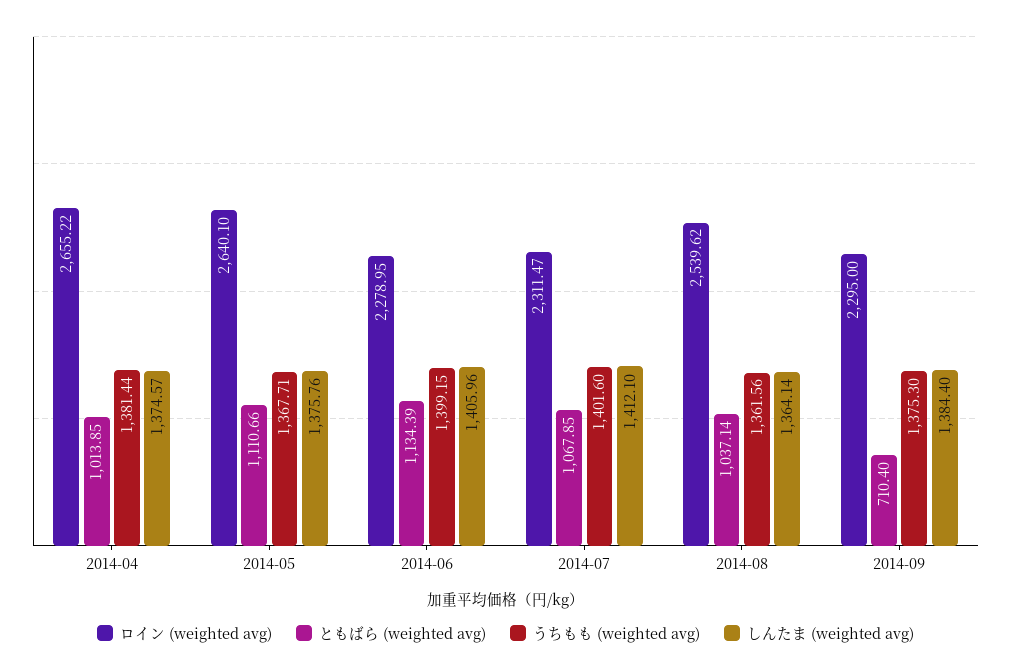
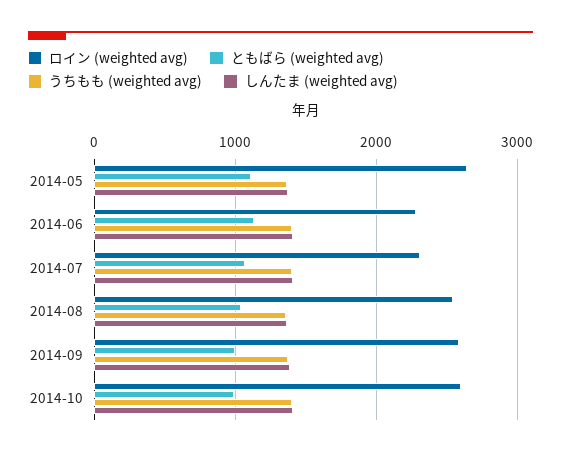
ロイン (weighted avg), 2014-04: 2655.22 -> none
ともばら (weighted avg), 2014-04: 1013.85 -> none
うちもも (weighted avg), 2014-04: 1381.44 -> none
しんたま (weighted avg), 2014-04: 1374.57 -> none
ロイン (weighted avg), 2014-09: 2295 -> 2600
ともばら (weighted avg), 2014-09: 710.4 -> 1000
ロイン (weighted avg), 2014-10: none -> 2600
ともばら (weighted avg), 2014-10: none -> 1000
うちもも (weighted avg), 2014-10: none -> 1400
しんたま (weighted avg), 2014-10: none -> 1400

